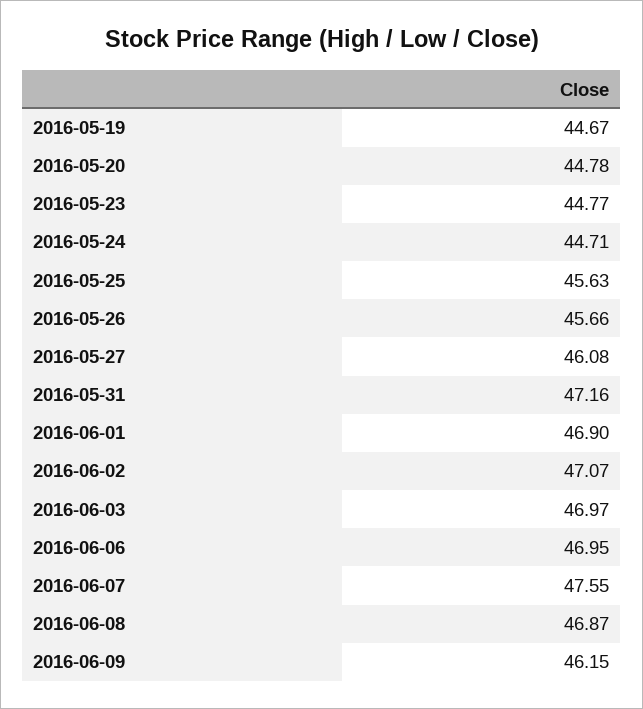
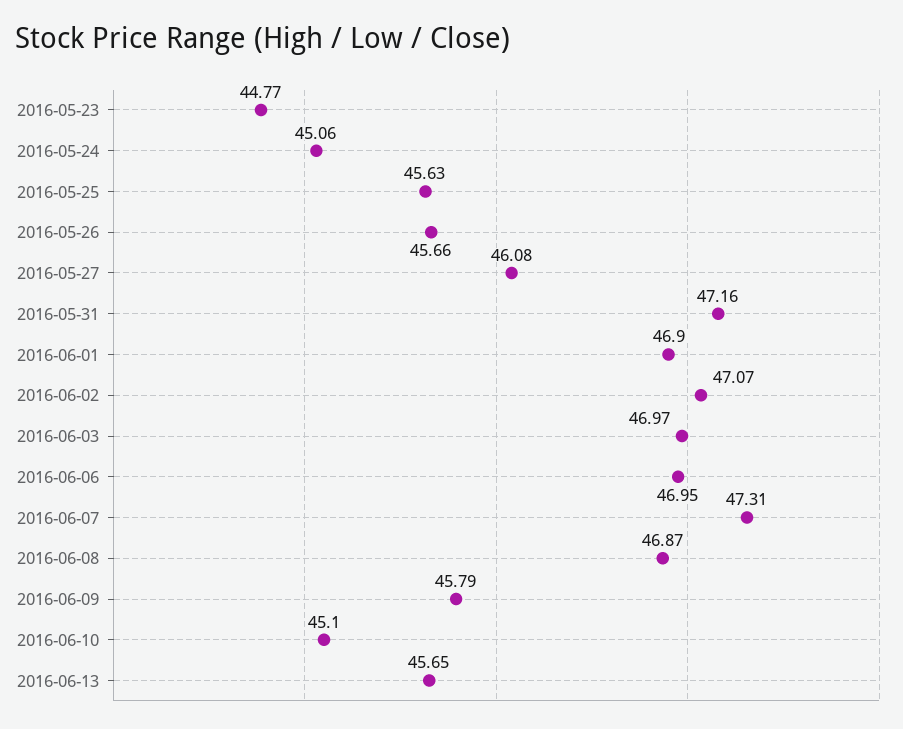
2016-05-19: 44.67 -> none
2016-05-20: 44.78 -> none
2016-05-24: 44.71 -> 45.06
2016-06-07: 47.55 -> 47.31
2016-06-09: 46.15 -> 45.79
2016-06-10: none -> 45.1
2016-06-13: none -> 45.65

